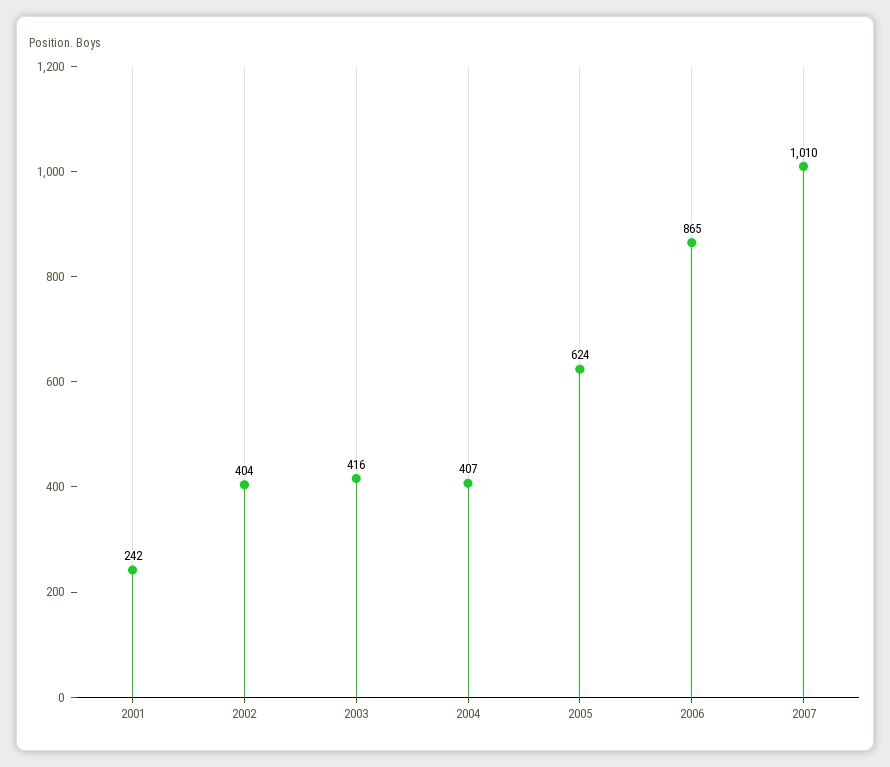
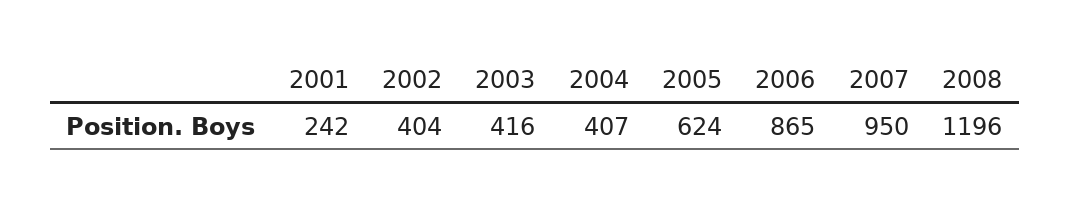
2007: 1010 -> 950
2008: none -> 1196

